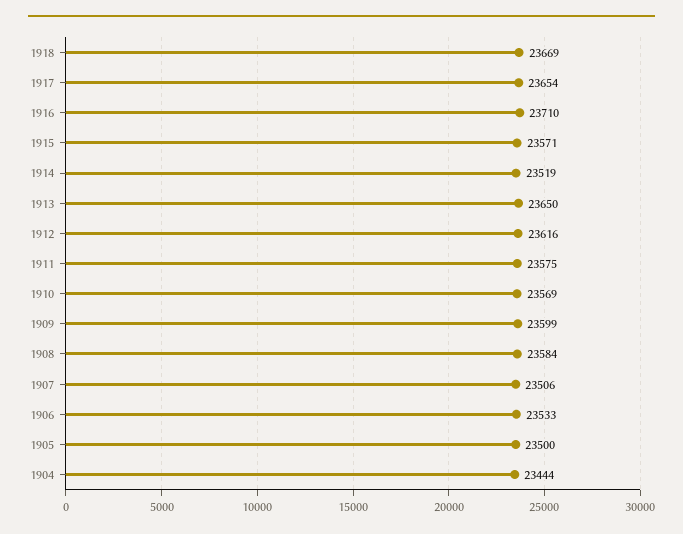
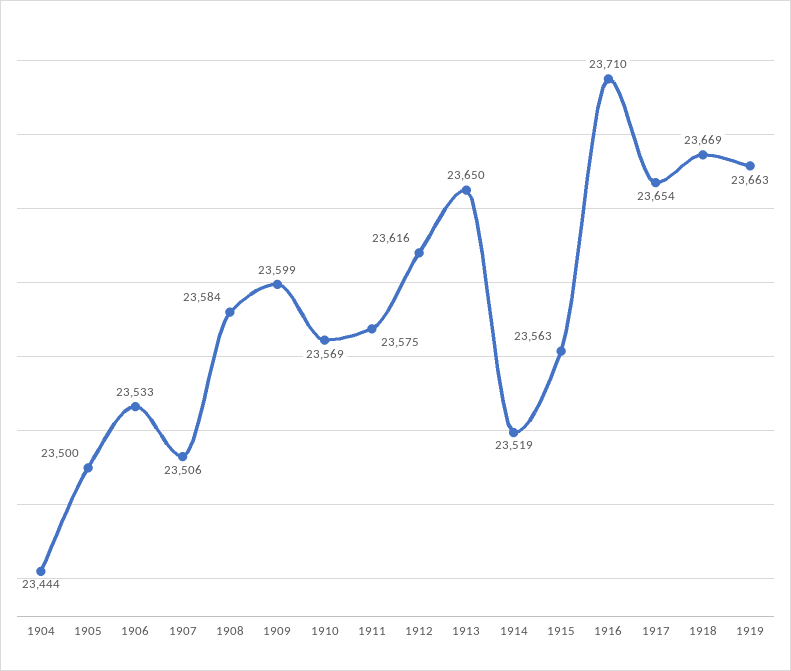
1915: 23571 -> 23563
1919: none -> 23663

